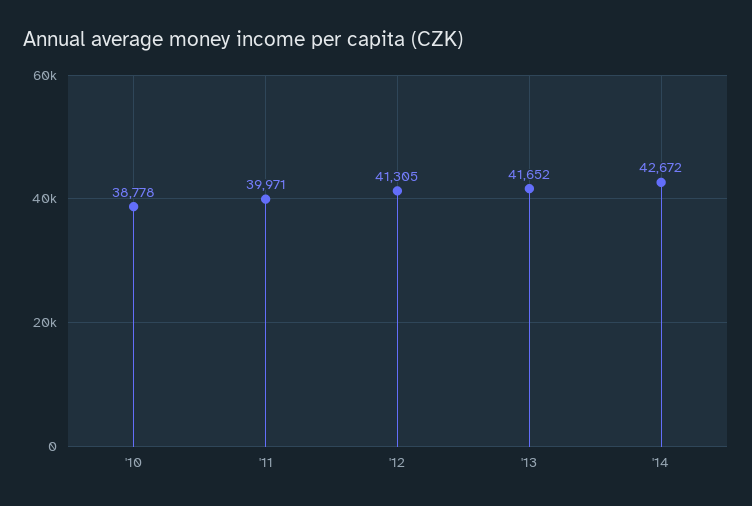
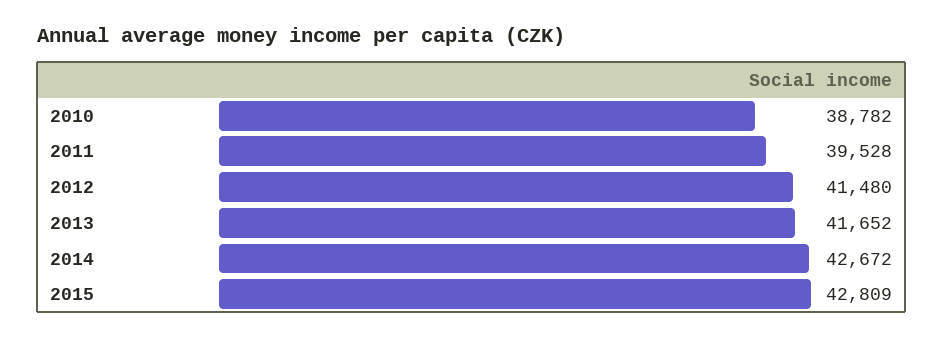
'10: 38778 -> 38782
'11: 39971 -> 39528
'12: 41305 -> 41480
2015: none -> 42809

